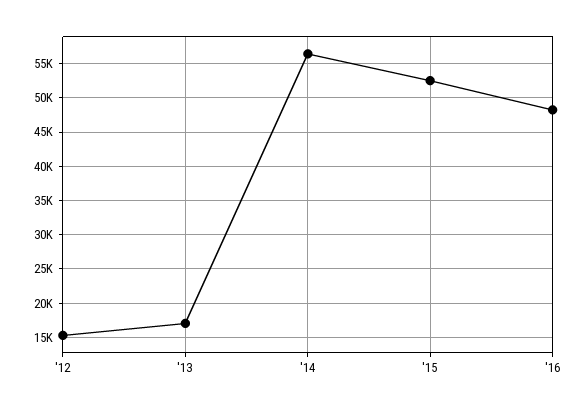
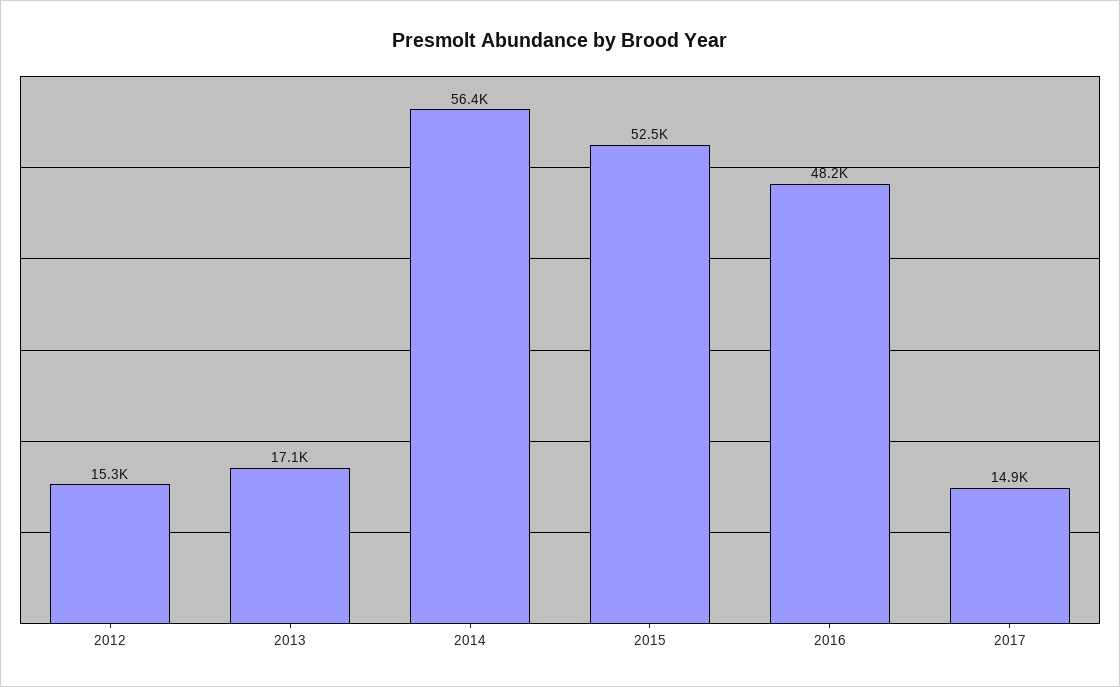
2017: none -> 14900

